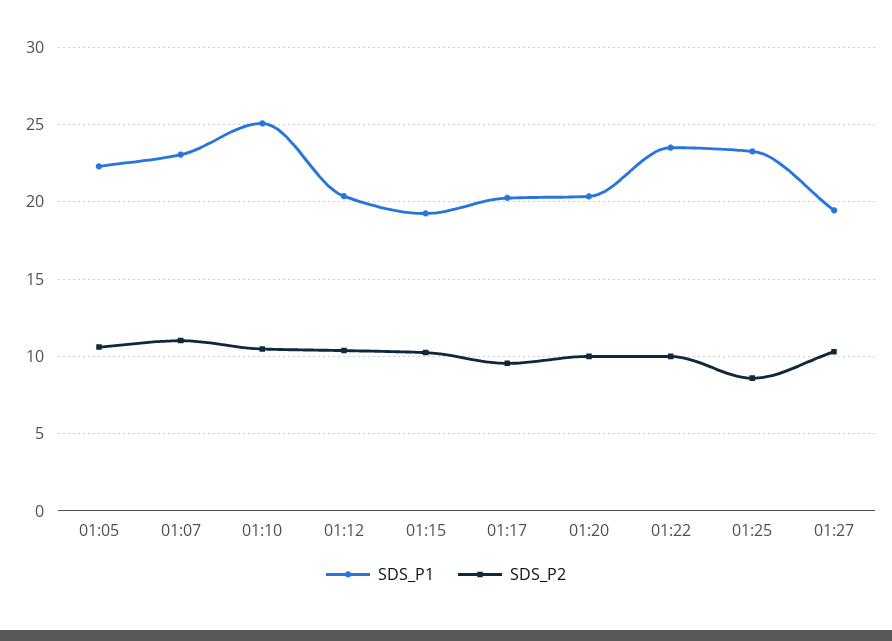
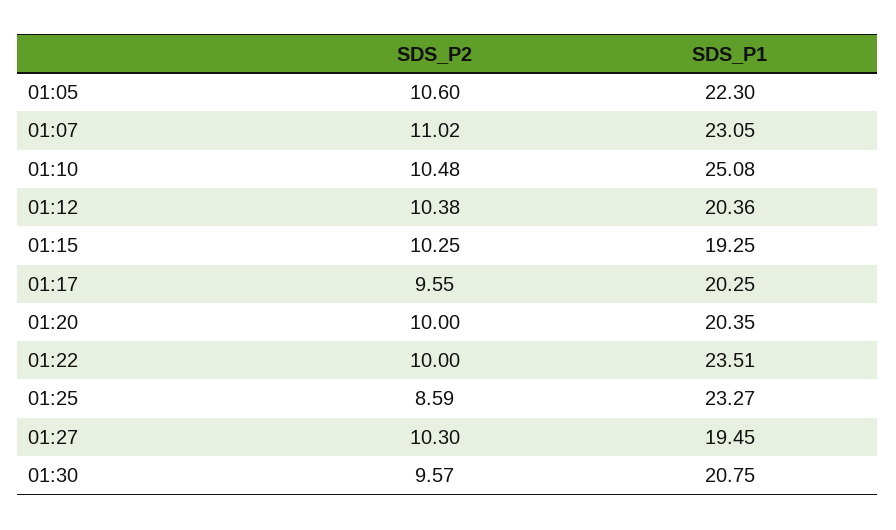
SDS_P2, 01:30: none -> 9.57
SDS_P1, 01:30: none -> 20.75

